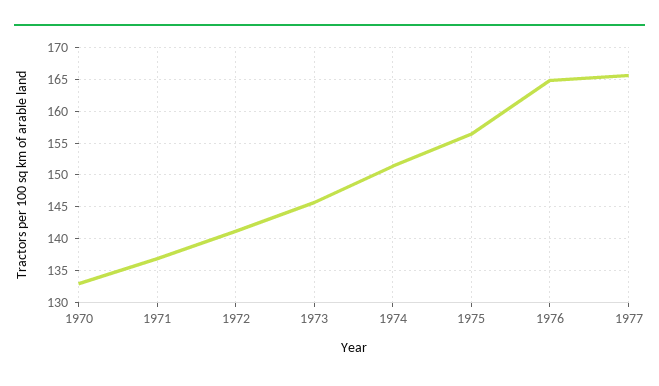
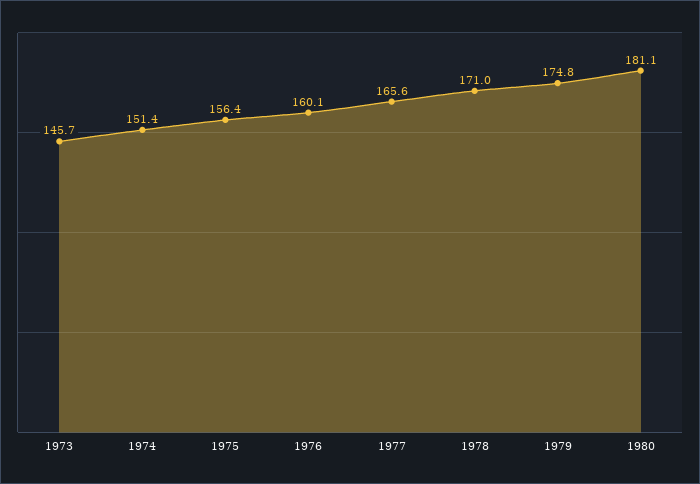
1970: 133 -> none
1971: 137 -> none
1972: 141 -> none
1976: 165 -> 160.1
1978: none -> 171
1979: none -> 174.8
1980: none -> 181.1

